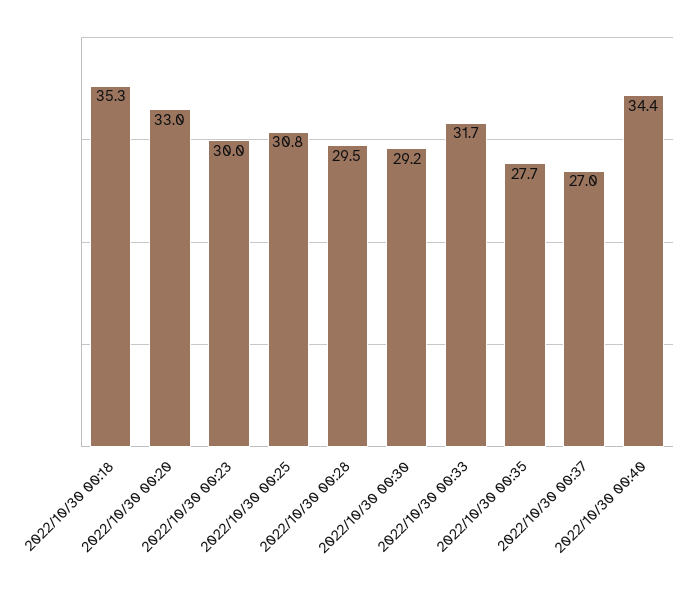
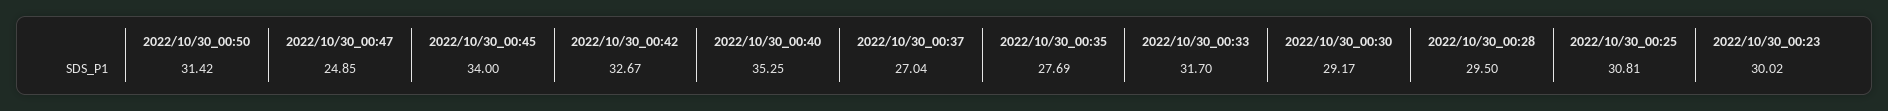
2022/10/30 00:18: 35.3 -> none
2022/10/30 00:20: 33 -> none
2022/10/30 00:40: 34.4 -> 35.25
2022/10/30_00:50: none -> 31.42
2022/10/30_00:47: none -> 24.85
2022/10/30_00:45: none -> 34
2022/10/30_00:42: none -> 32.67

